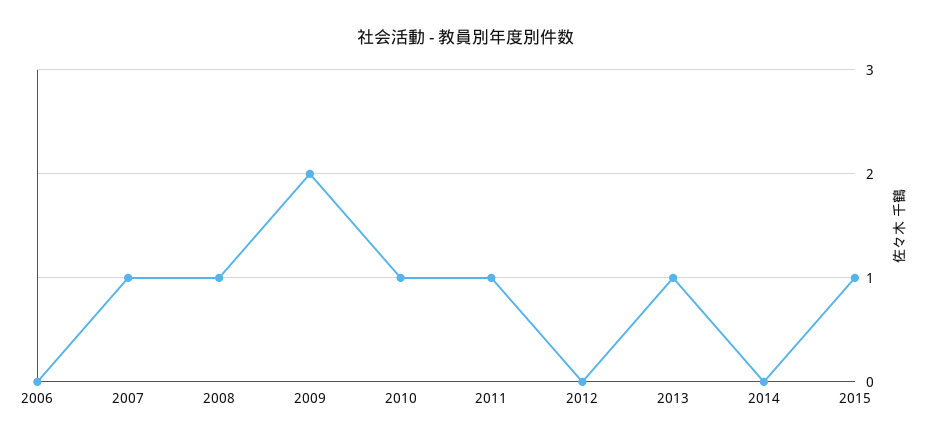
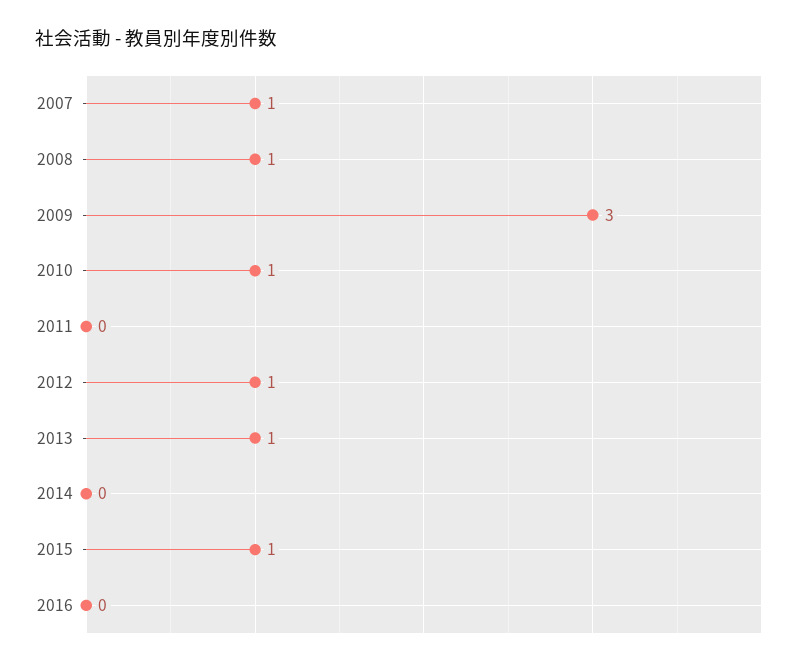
2006: 0 -> none
2009: 2 -> 3
2011: 1 -> 0
2012: 0 -> 1
2016: none -> 0

